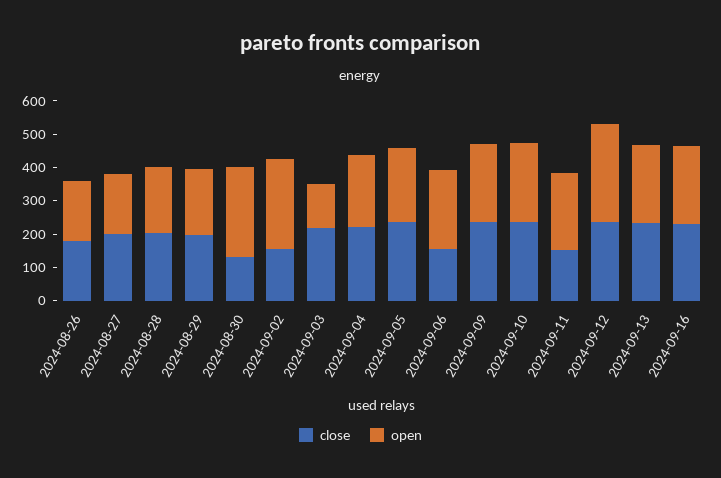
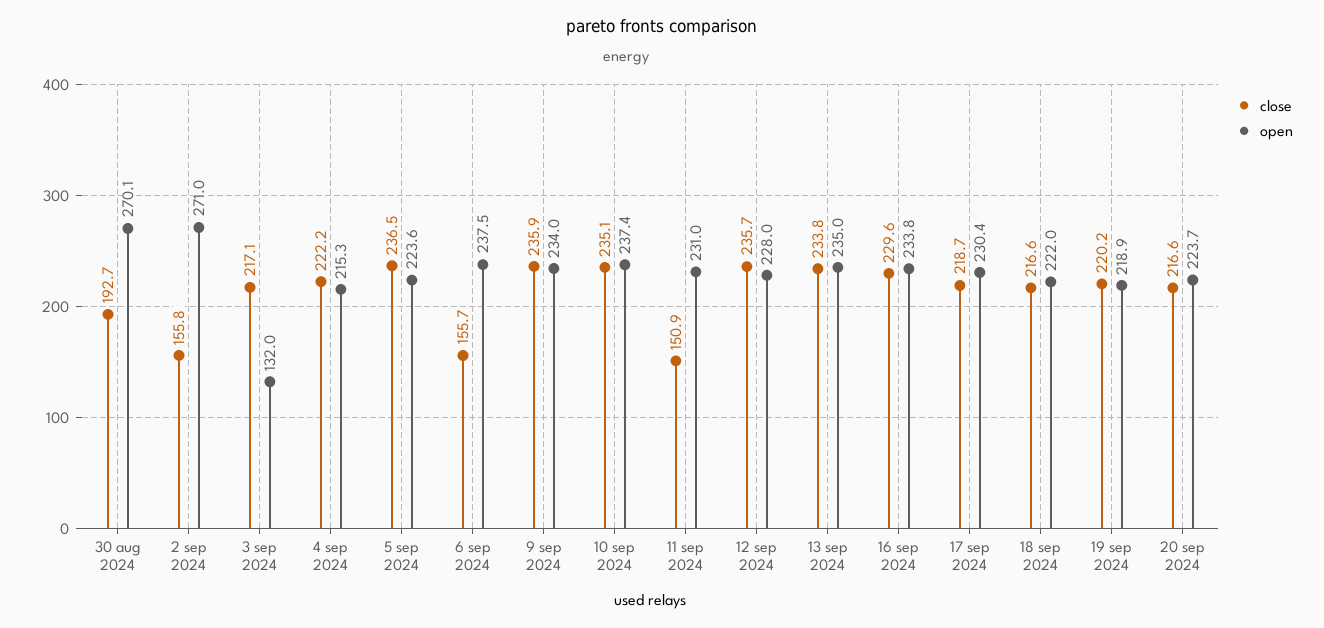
close, 2024-08-26: 175 -> none
open, 2024-08-26: 175 -> none
close, 2024-08-27: 200 -> none
open, 2024-08-27: 175 -> none
close, 2024-08-28: 200 -> none
open, 2024-08-28: 200 -> none
close, 2024-08-29: 200 -> none
open, 2024-08-29: 200 -> none
close, 2024-08-30: 125 -> 192.7
open, 2024-09-12: 300 -> 228
close, 17 sep 2024: none -> 218.7
open, 17 sep 2024: none -> 230.4
close, 18 sep 2024: none -> 216.6
open, 18 sep 2024: none -> 222
close, 19 sep 2024: none -> 220.2
open, 19 sep 2024: none -> 218.9
close, 20 sep 2024: none -> 216.6
open, 20 sep 2024: none -> 223.7

